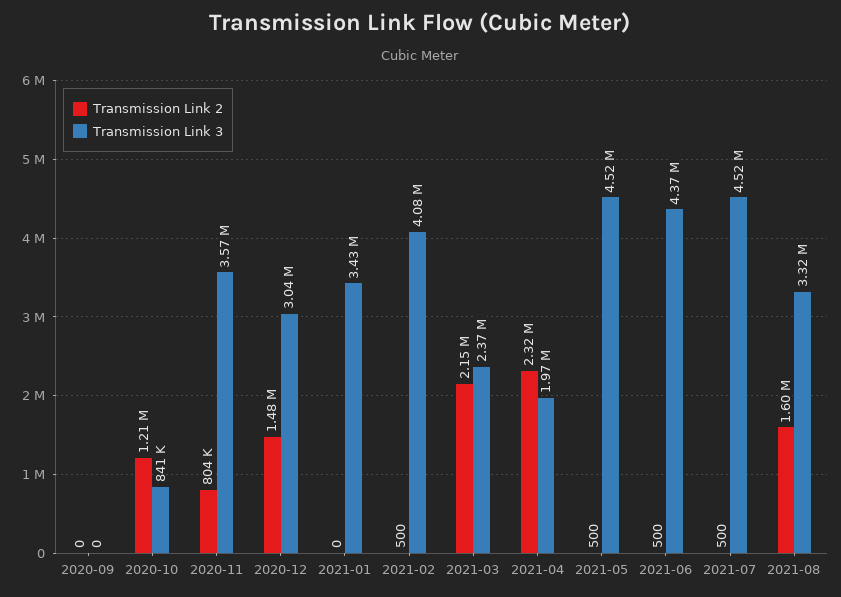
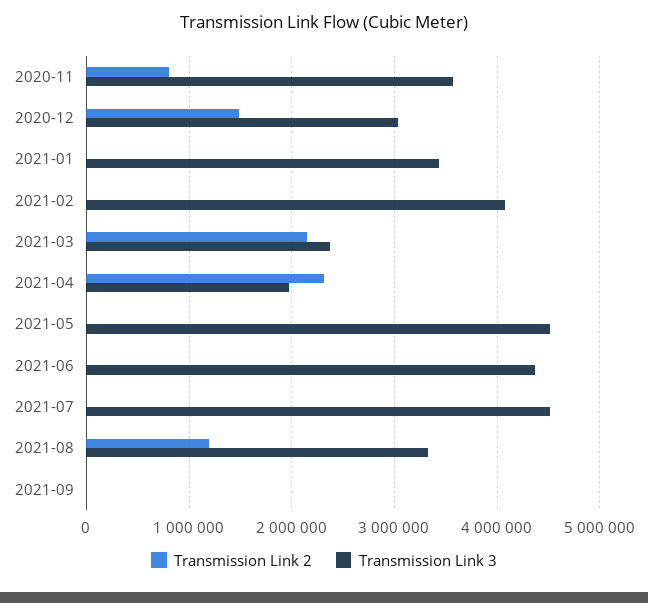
Transmission Link 2, 2020-09: 0 -> none
Transmission Link 3, 2020-09: 0 -> none
Transmission Link 2, 2020-10: 1210000 -> none
Transmission Link 3, 2020-10: 841000 -> none
Transmission Link 2, 2021-08: 1600000 -> 1200000
Transmission Link 2, 2021-09: none -> 0
Transmission Link 3, 2021-09: none -> 0

